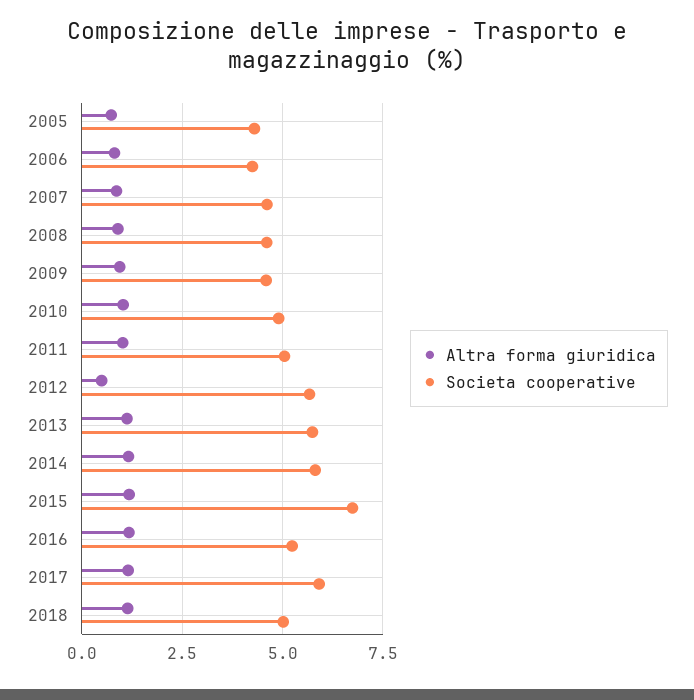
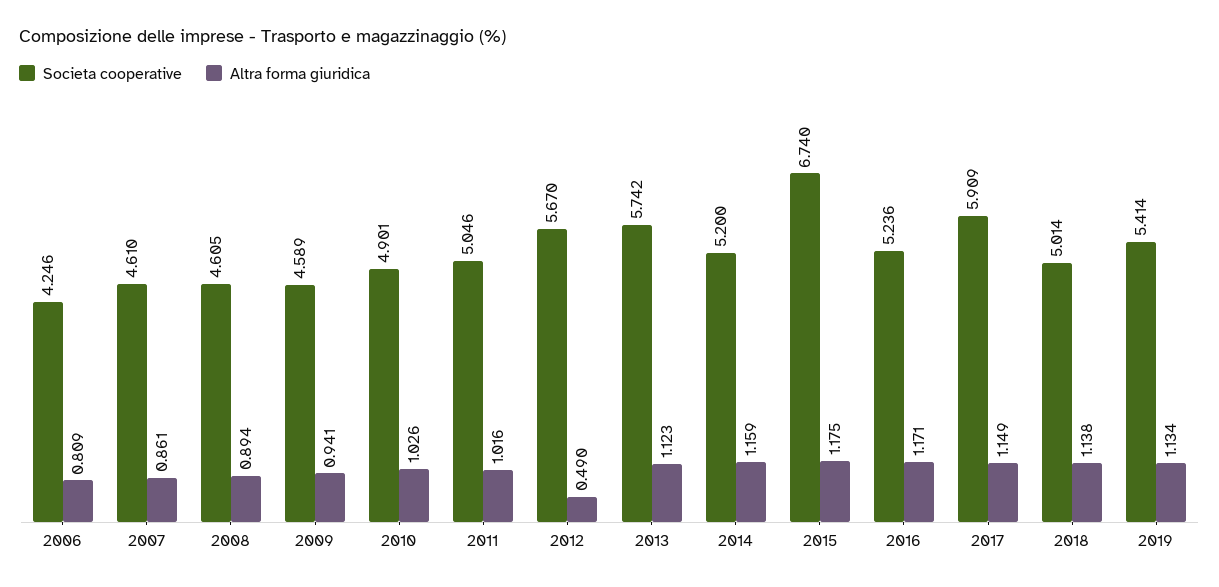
Altra forma giuridica, 2005: 0.75 -> none
Societa cooperative, 2005: 4.25 -> none
Societa cooperative, 2014: 5.75 -> 5.2
Societa cooperative, 2019: none -> 5.414
Altra forma giuridica, 2019: none -> 1.134

